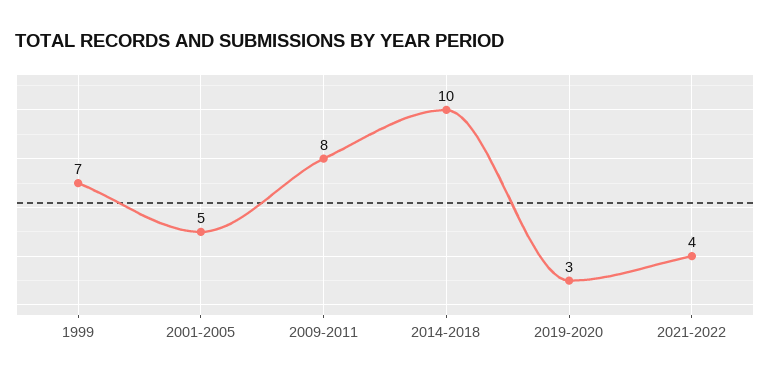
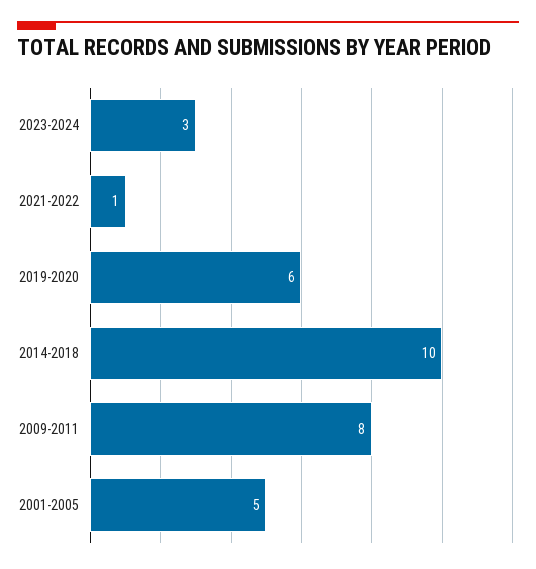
1999: 7 -> none
2019-2020: 3 -> 6
2021-2022: 4 -> 1
2023-2024: none -> 3

